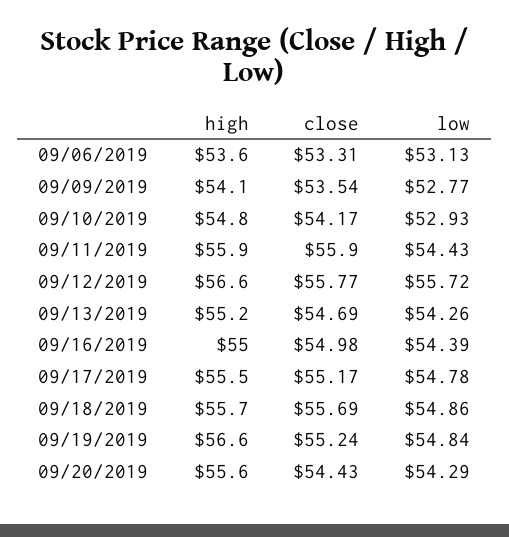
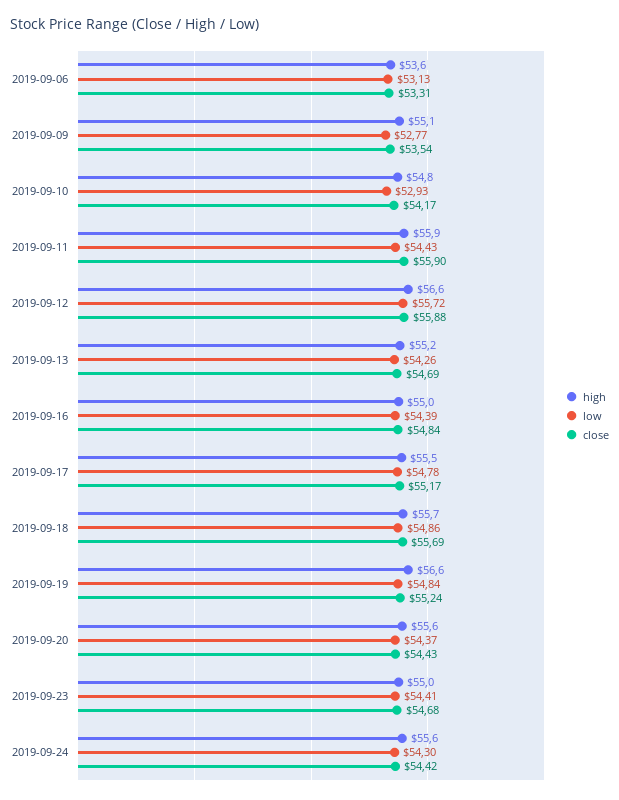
high, 09/09/2019: 54.1 -> 55.1
close, 09/12/2019: 55.77 -> 55.88
close, 09/16/2019: 54.98 -> 54.84
low, 09/20/2019: 54.29 -> 54.37
high, 2019-09-23: none -> 55
low, 2019-09-23: none -> 54.41
close, 2019-09-23: none -> 54.68
high, 2019-09-24: none -> 55.6
low, 2019-09-24: none -> 54.3
close, 2019-09-24: none -> 54.42

